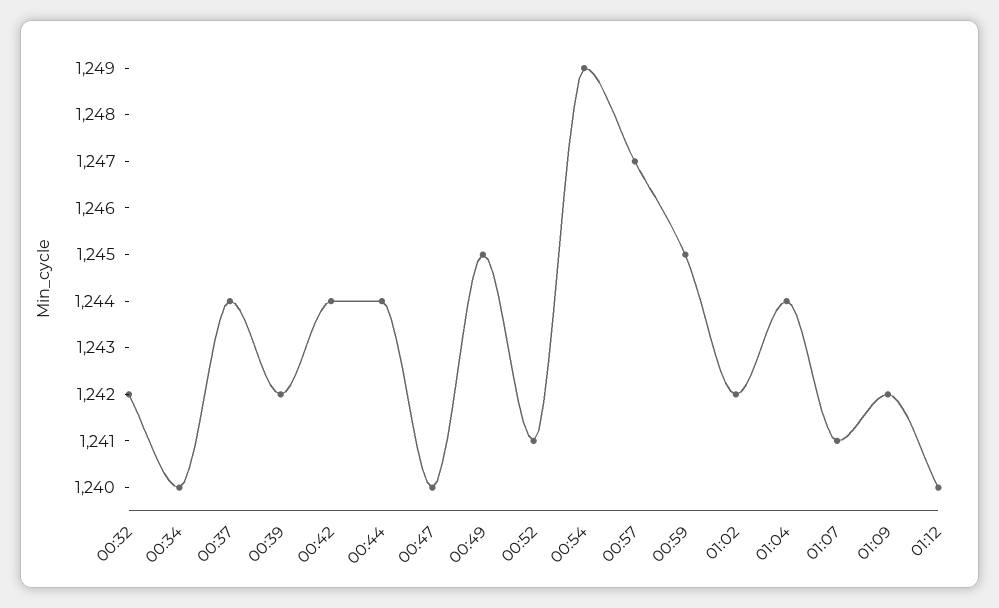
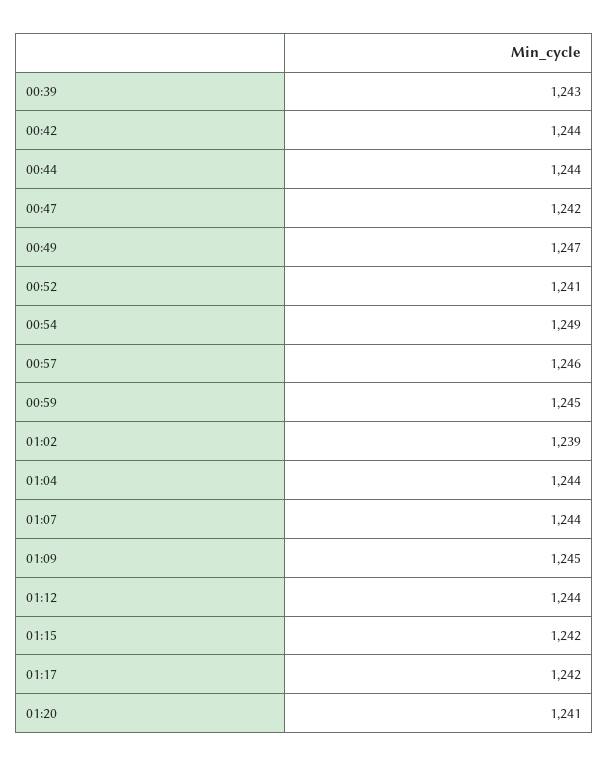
00:32: 1242 -> none
00:34: 1240 -> none
00:37: 1244 -> none
00:39: 1242 -> 1243
00:47: 1240 -> 1242
00:49: 1245 -> 1247
00:57: 1247 -> 1246
01:02: 1242 -> 1239
01:07: 1241 -> 1244
01:09: 1242 -> 1245
01:12: 1240 -> 1244
01:15: none -> 1242
01:17: none -> 1242
01:20: none -> 1241

